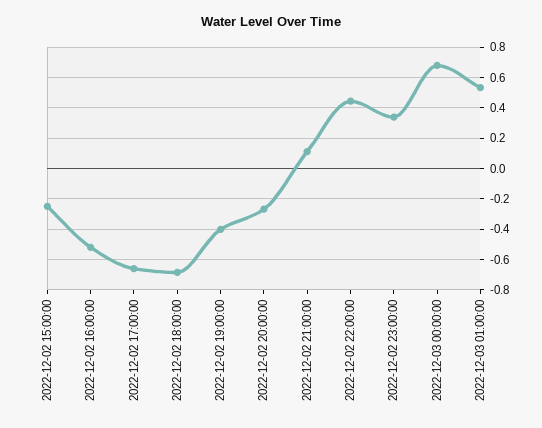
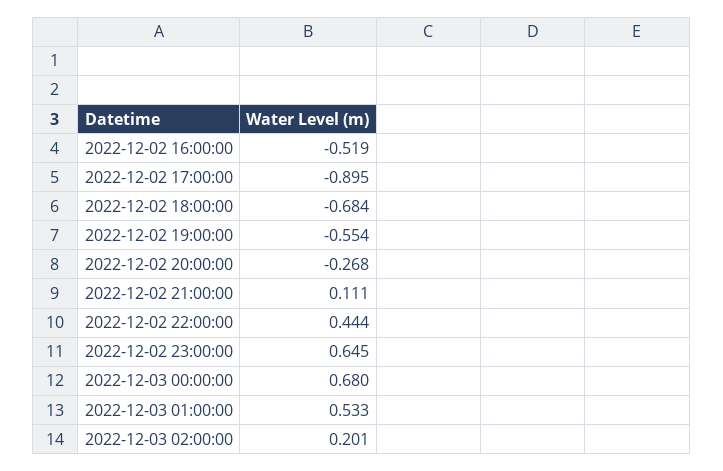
2022-12-02 15:00:00: -0.25 -> none
2022-12-02 17:00:00: -0.65 -> -0.895
2022-12-02 19:00:00: -0.4 -> -0.554
2022-12-02 23:00:00: 0.35 -> 0.645
2022-12-03 02:00:00: none -> 0.201

